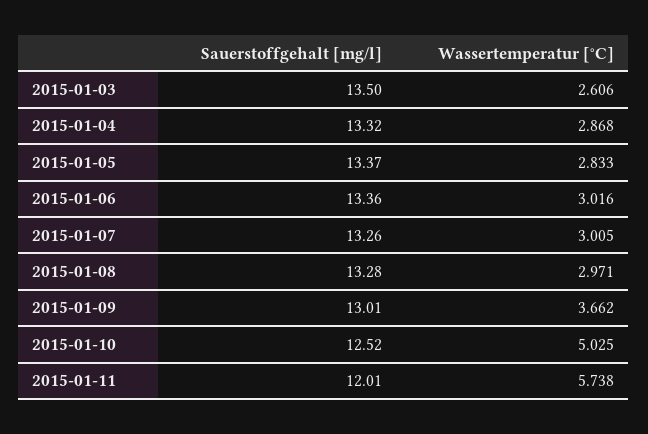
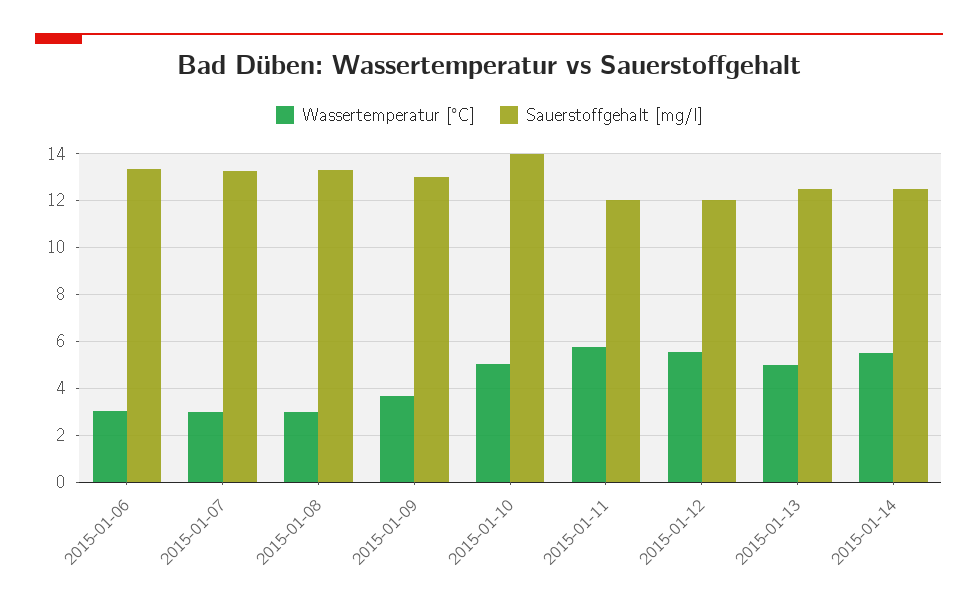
Sauerstoffgehalt [mg/l], 2015-01-03: 13.5 -> none
Wassertemperatur [°C], 2015-01-03: 2.606 -> none
Sauerstoffgehalt [mg/l], 2015-01-04: 13.32 -> none
Wassertemperatur [°C], 2015-01-04: 2.868 -> none
Sauerstoffgehalt [mg/l], 2015-01-05: 13.37 -> none
Wassertemperatur [°C], 2015-01-05: 2.833 -> none
Sauerstoffgehalt [mg/l], 2015-01-10: 12.52 -> 14
Wassertemperatur [°C], 2015-01-12: none -> 5.5
Sauerstoffgehalt [mg/l], 2015-01-12: none -> 12
Wassertemperatur [°C], 2015-01-13: none -> 5
Sauerstoffgehalt [mg/l], 2015-01-13: none -> 12.5
Wassertemperatur [°C], 2015-01-14: none -> 5.5
Sauerstoffgehalt [mg/l], 2015-01-14: none -> 12.5

